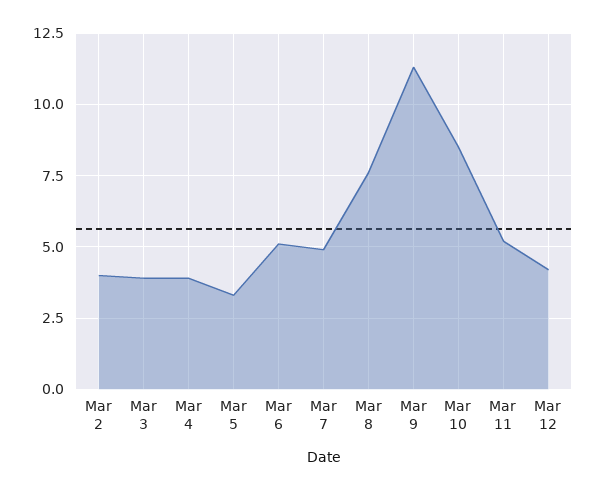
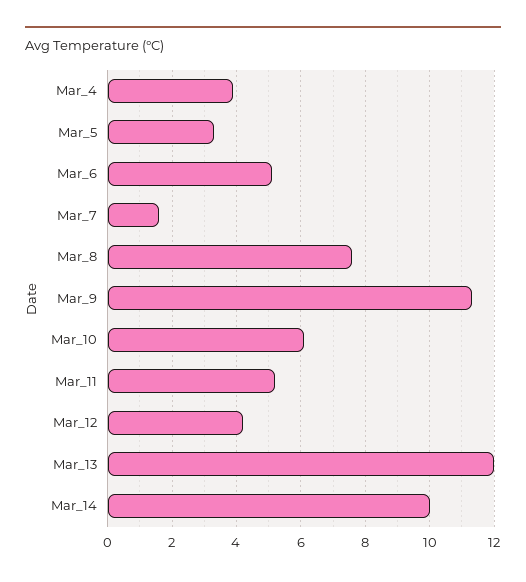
Mar 2: 4 -> none
Mar 3: 4 -> none
Mar 7: 5 -> 1.5
Mar 10: 8.5 -> 6
Mar_13: none -> 12
Mar_14: none -> 10

